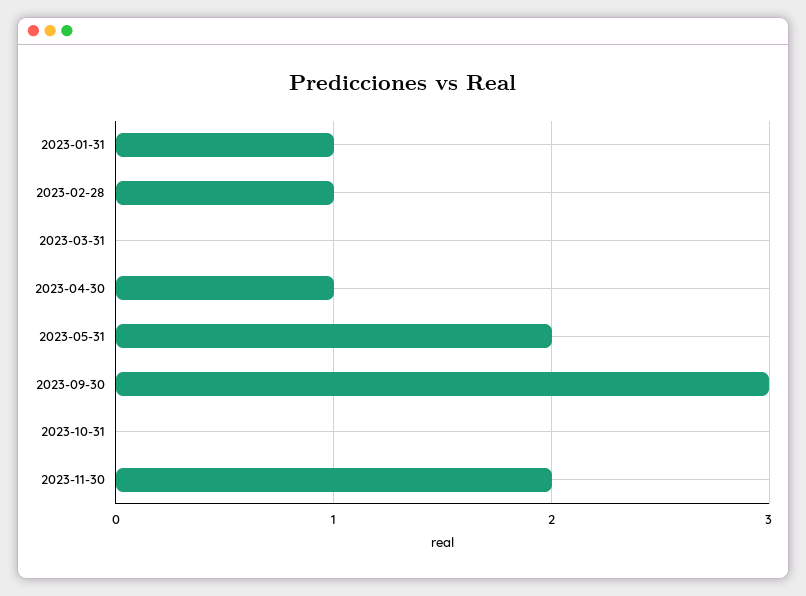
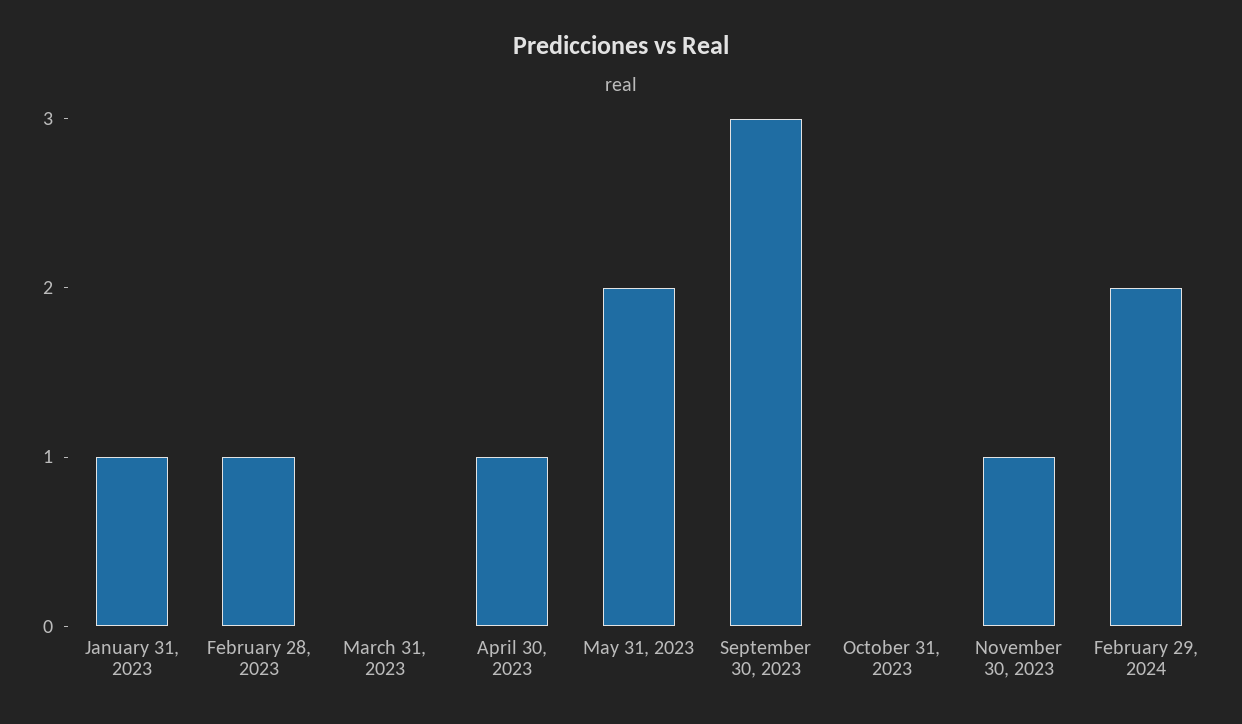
2023-11-30: 2 -> 1
February 29, 2024: none -> 2

